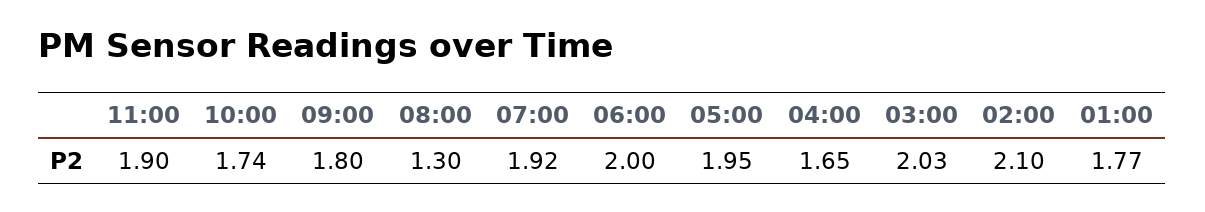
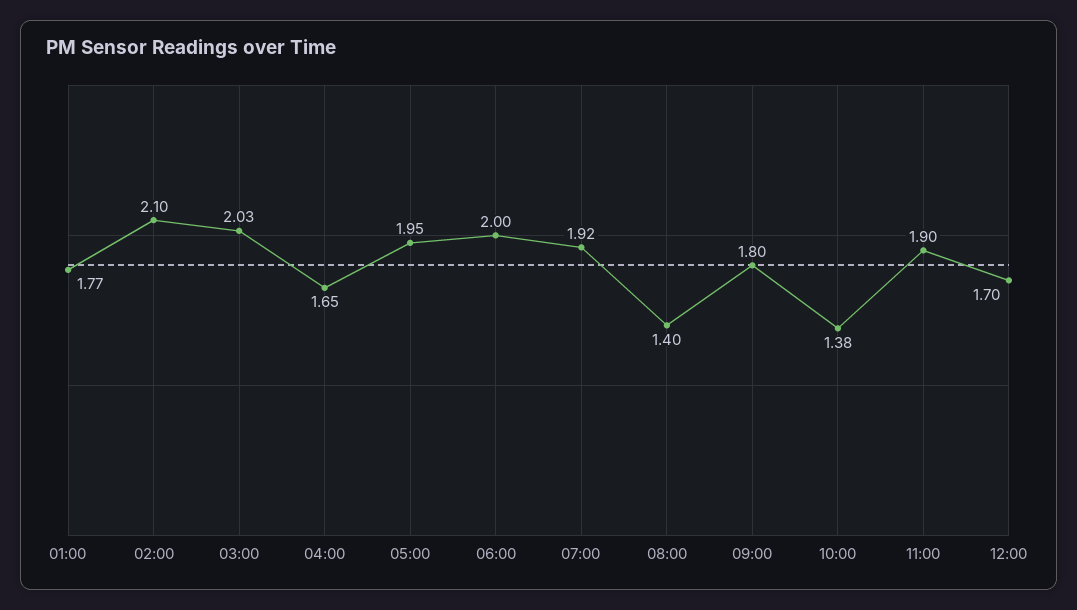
10:00: 1.74 -> 1.38
08:00: 1.3 -> 1.4
12:00: none -> 1.7

